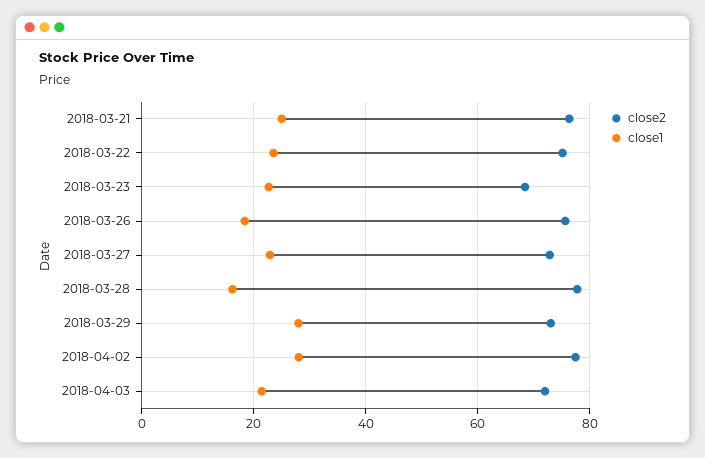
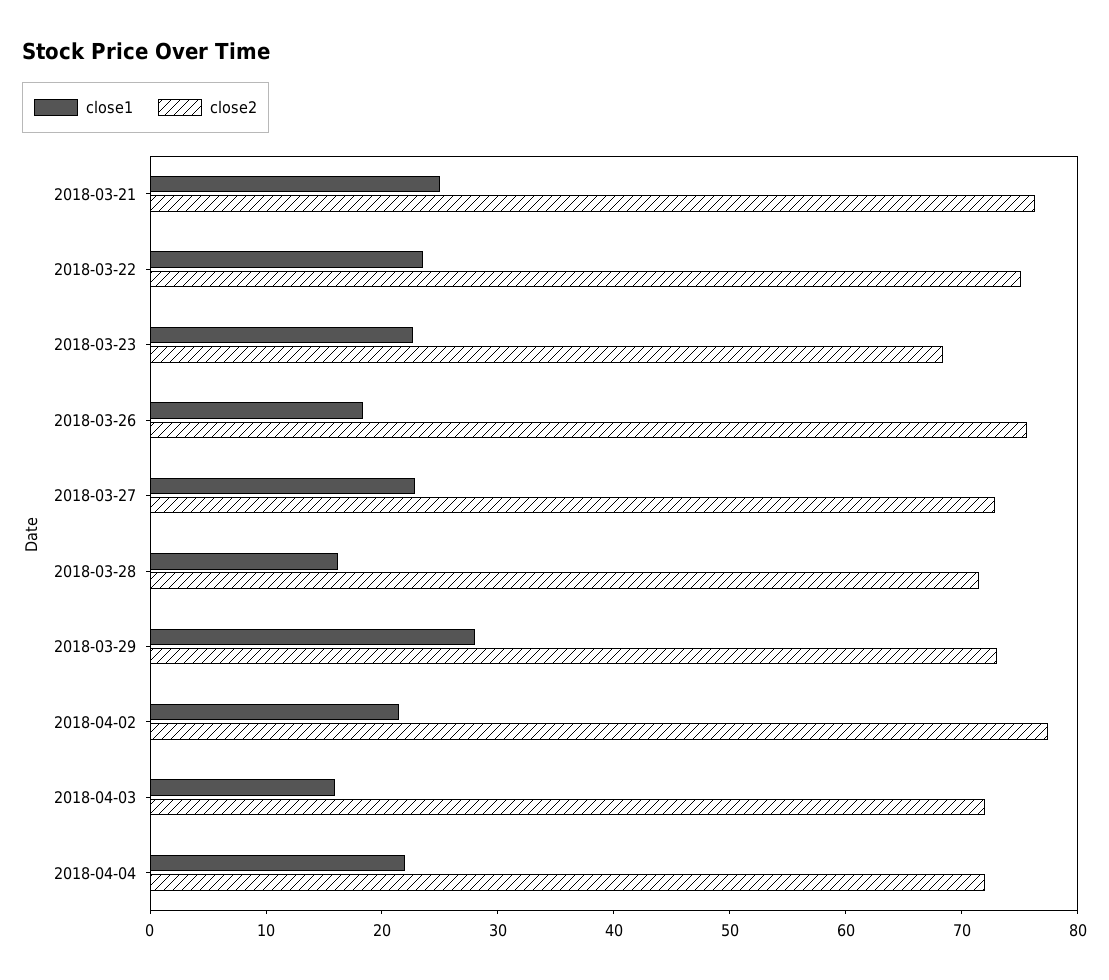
close2, 2018-03-28: 78 -> 72
close1, 2018-04-02: 28 -> 22
close1, 2018-04-03: 22 -> 16
close1, 2018-04-04: none -> 22
close2, 2018-04-04: none -> 72

